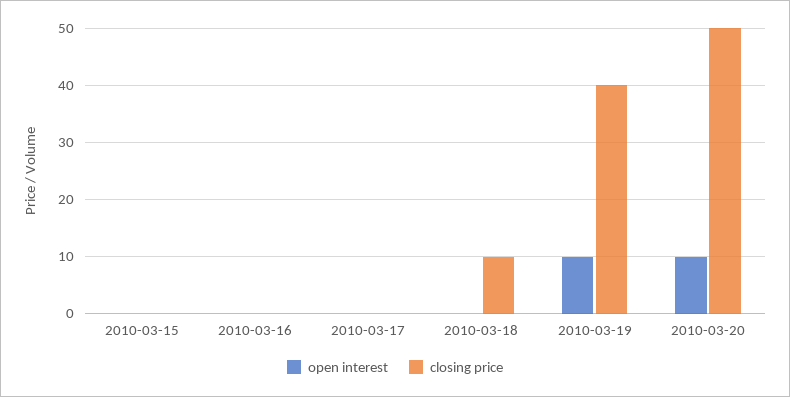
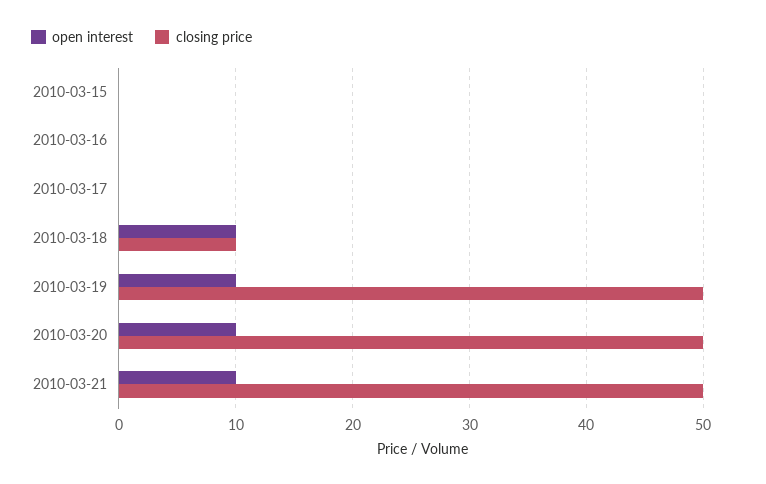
open interest, 2010-03-18: 0 -> 10
closing price, 2010-03-19: 40 -> 50
open interest, 2010-03-21: none -> 10
closing price, 2010-03-21: none -> 50

